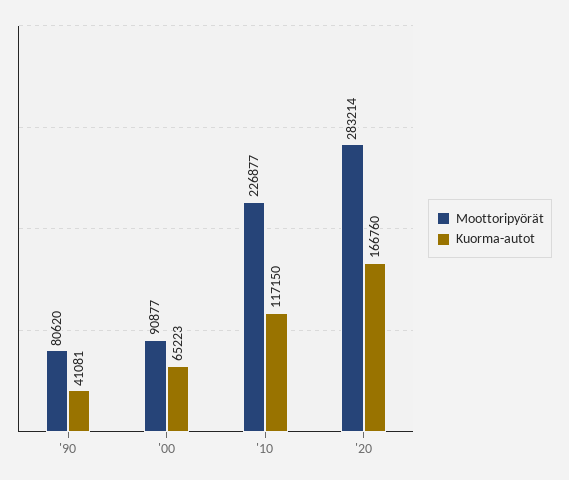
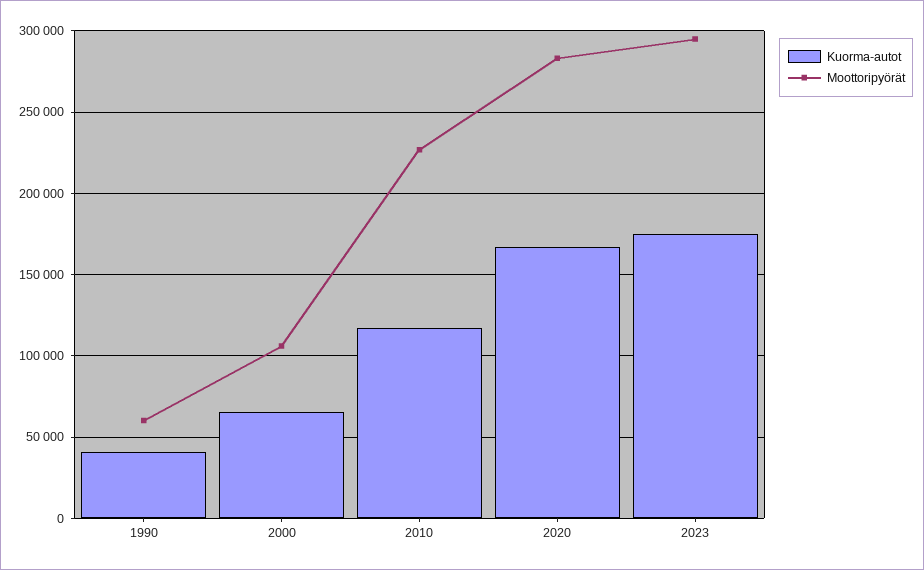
Moottoripyörät, '90: 80620 -> 60000
Moottoripyörät, '00: 90877 -> 105000
Kuorma-autot, 2023: none -> 175000
Moottoripyörät, 2023: none -> 295000

